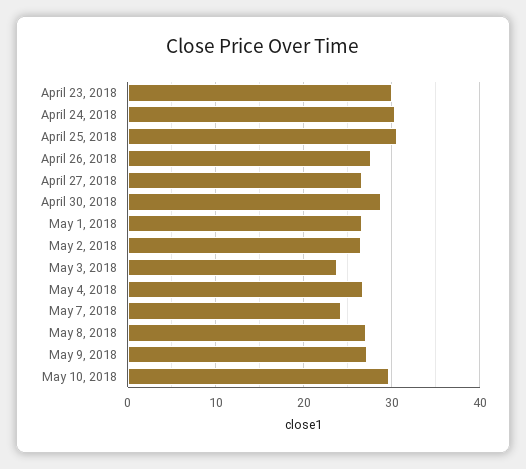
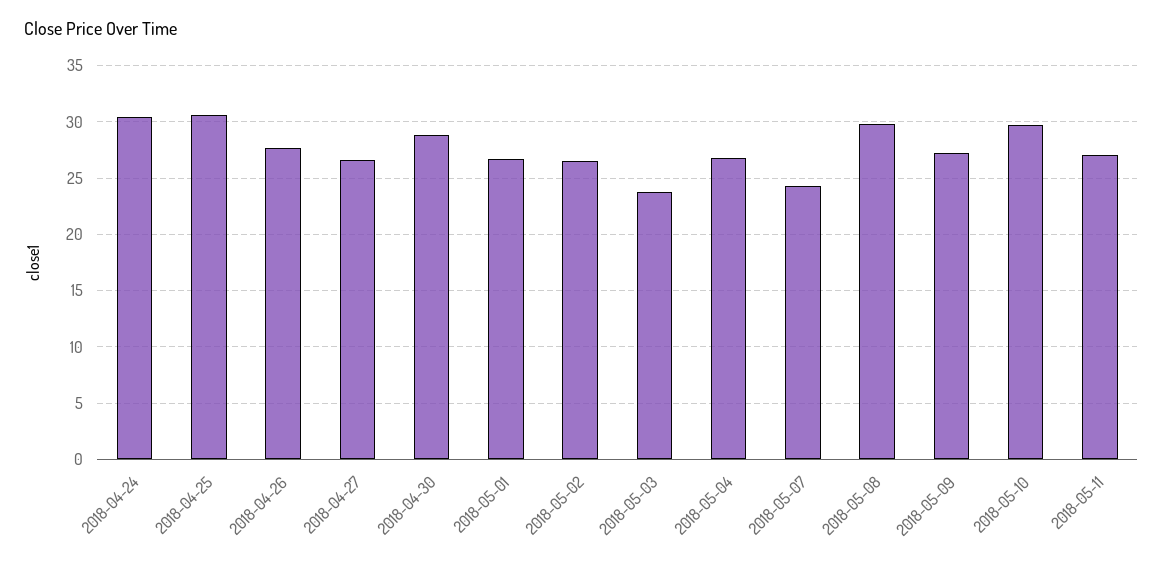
April 23, 2018: 30 -> none
May 8, 2018: 27 -> 30
2018-05-11: none -> 27

